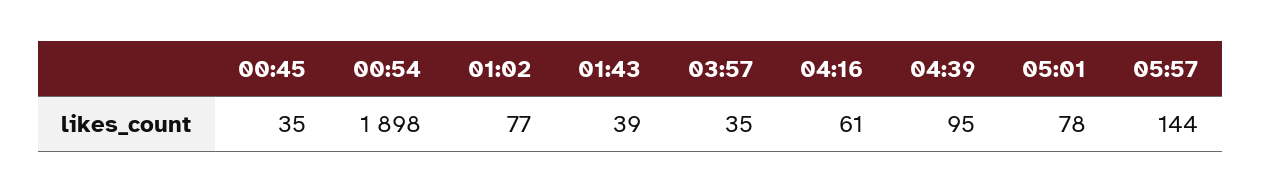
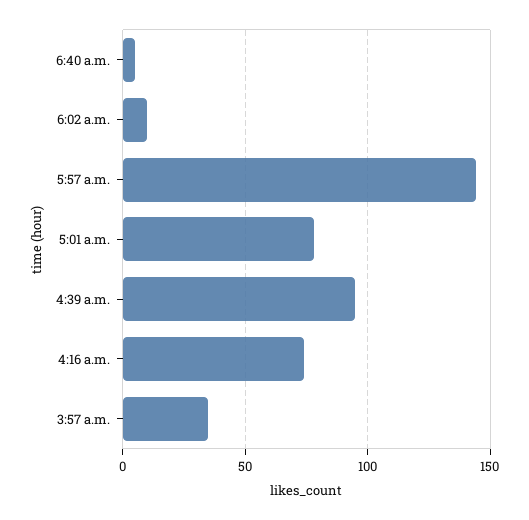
00:45: 35 -> none
00:54: 1898 -> none
01:02: 77 -> none
01:43: 39 -> none
04:16: 61 -> 75
6:40 a.m.: none -> 5
6:02 a.m.: none -> 10

